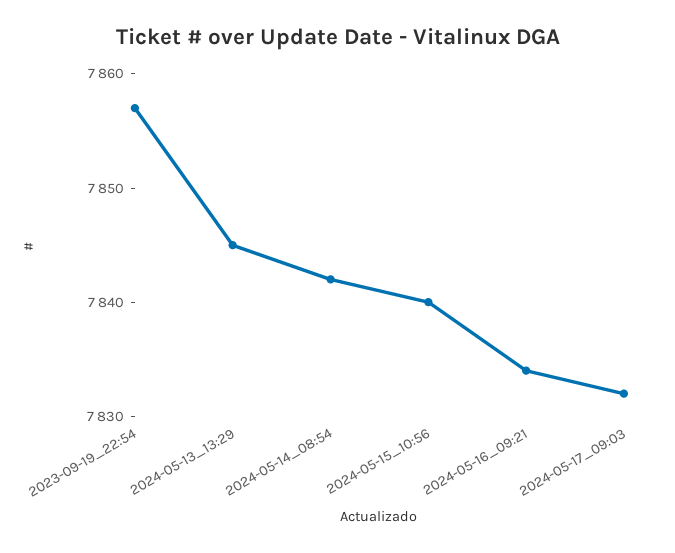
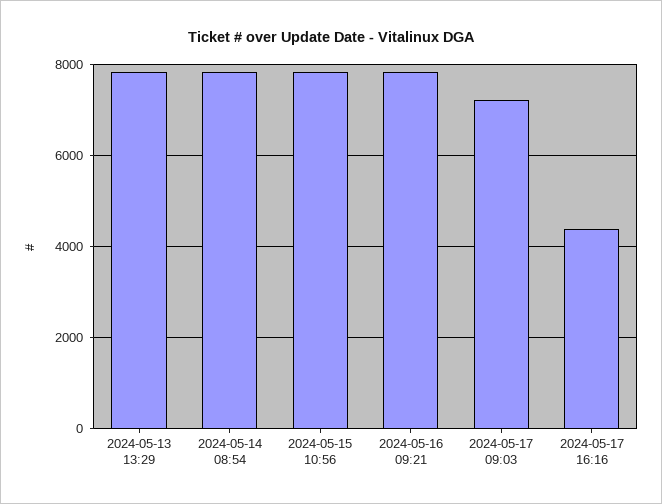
2023-09-19_22:54: 7857 -> none
2024-05-17_09:03: 7832 -> 7200
2024-05-17 16:16: none -> 4400

